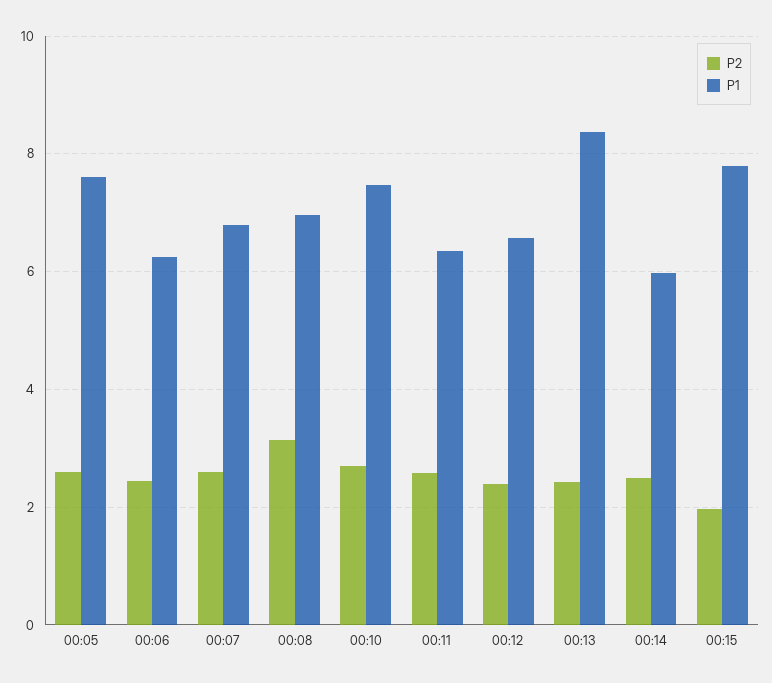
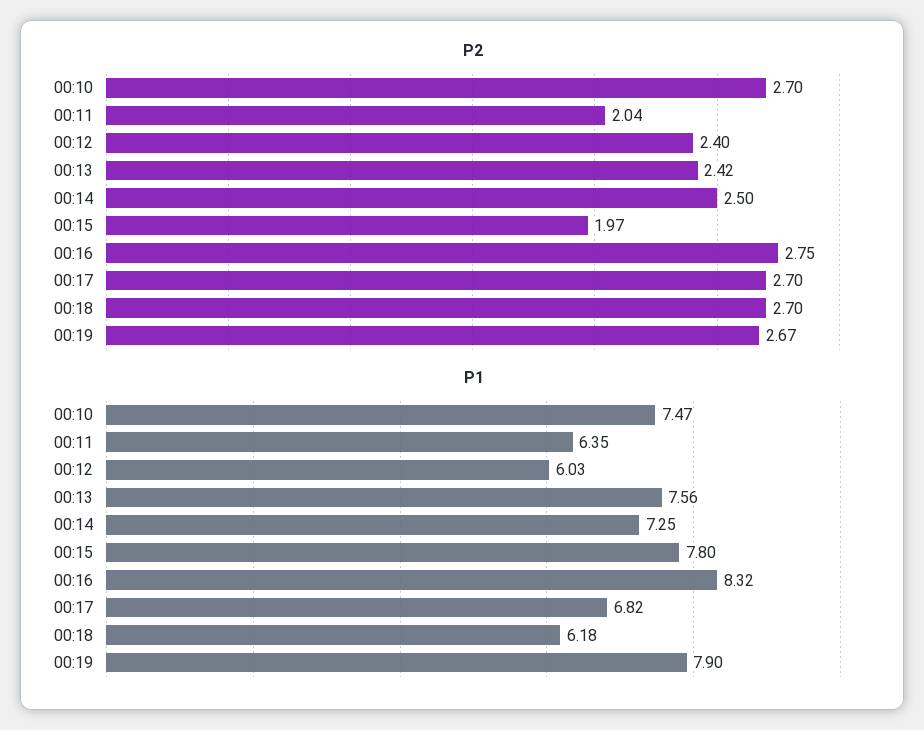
P2, 00:05: 2.6 -> none
P1, 00:05: 7.6 -> none
P2, 00:06: 2.4 -> none
P1, 00:06: 6.2 -> none
P2, 00:07: 2.6 -> none
P1, 00:07: 6.8 -> none
P2, 00:08: 3.2 -> none
P1, 00:08: 7 -> none
P2, 00:11: 2.6 -> 2.04
P1, 00:12: 6.6 -> 6.03
P1, 00:13: 8.4 -> 7.56
P1, 00:14: 6 -> 7.25
P2, 00:16: none -> 2.75
P2, 00:17: none -> 2.7
P2, 00:18: none -> 2.7
P2, 00:19: none -> 2.67
P1, 00:16: none -> 8.32
P1, 00:17: none -> 6.82
P1, 00:18: none -> 6.18
P1, 00:19: none -> 7.9

